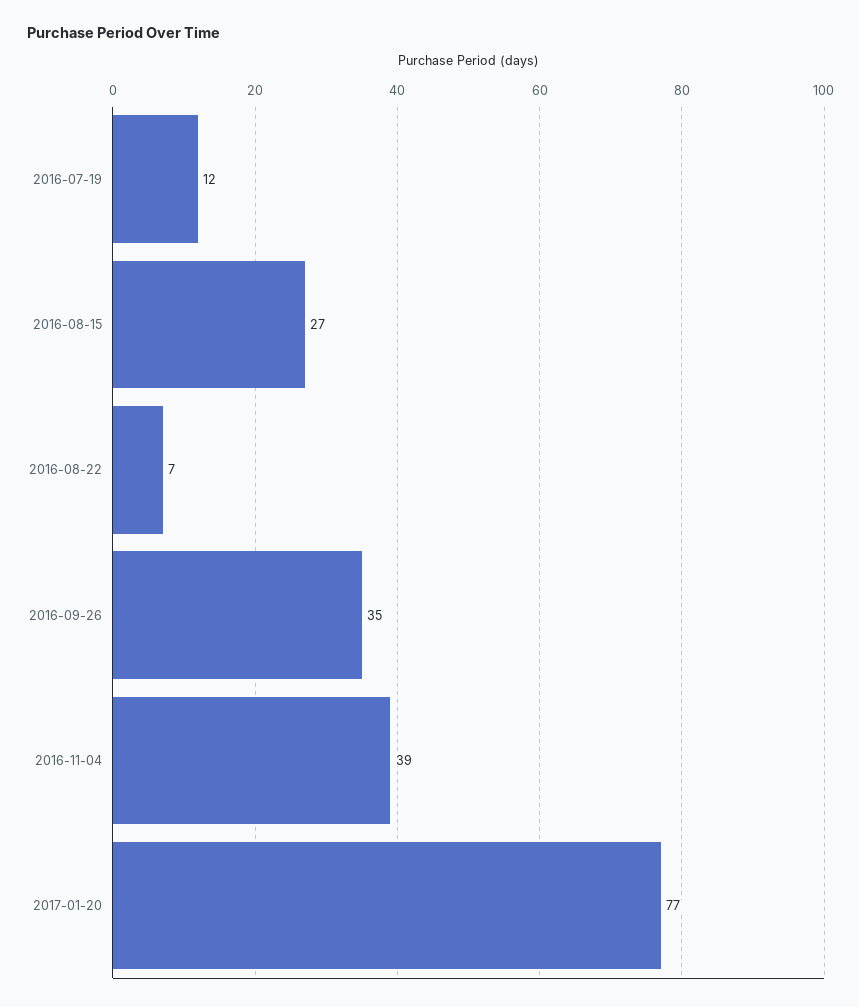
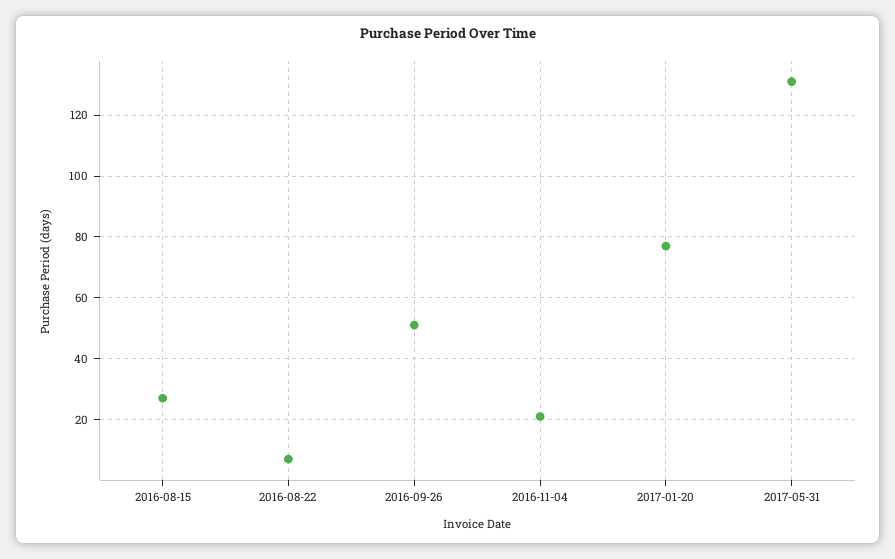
2016-07-19: 12 -> none
2016-09-26: 35 -> 50
2016-11-04: 39 -> 20
2017-05-31: none -> 130

